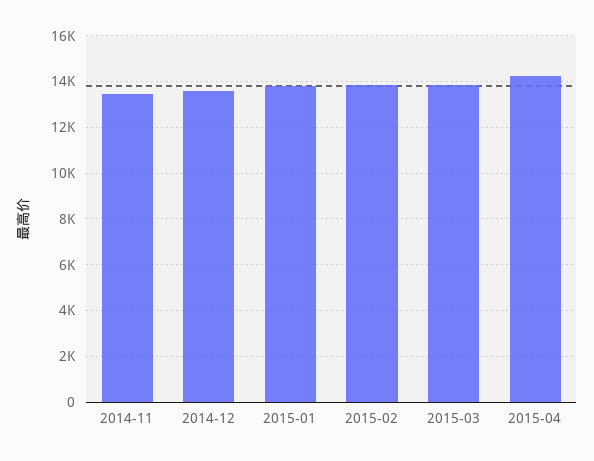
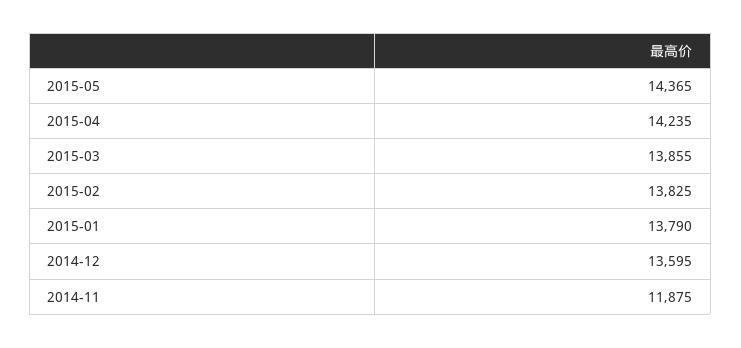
2014-11: 13500 -> 11875
2015-05: none -> 14365

